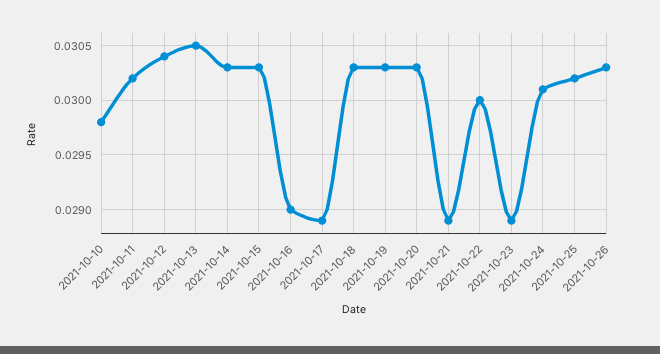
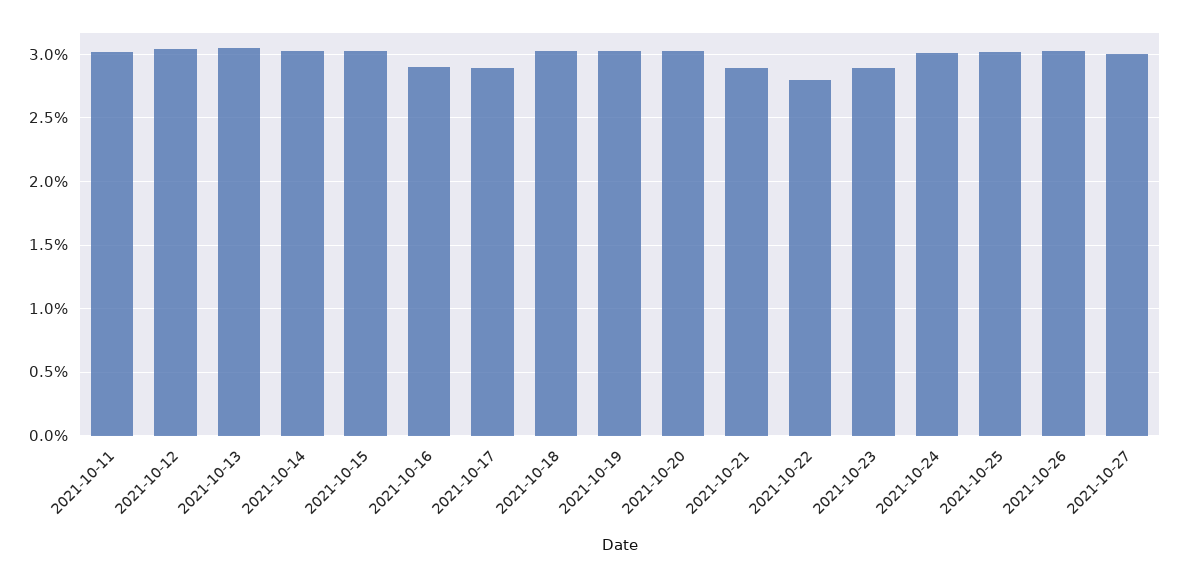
2021-10-10: 0.0298 -> none
2021-10-22: 0.03 -> 0.028
2021-10-27: none -> 0.03

